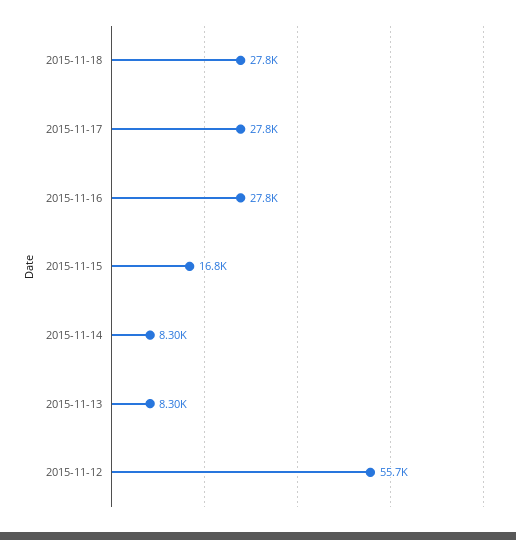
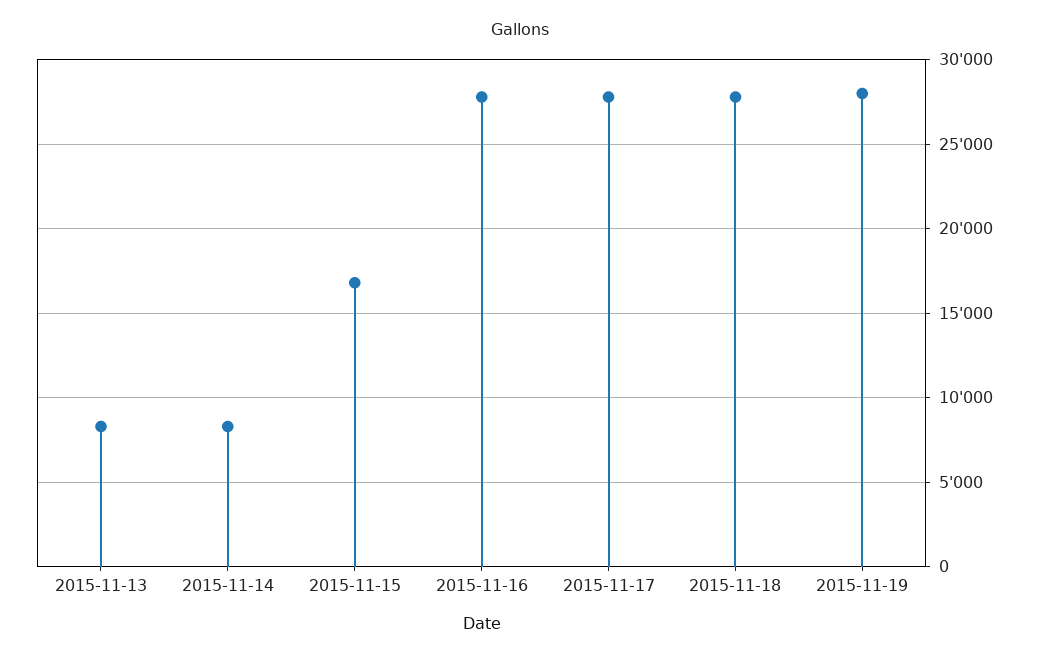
2015-11-12: 55700 -> none
2015-11-19: none -> 28000

